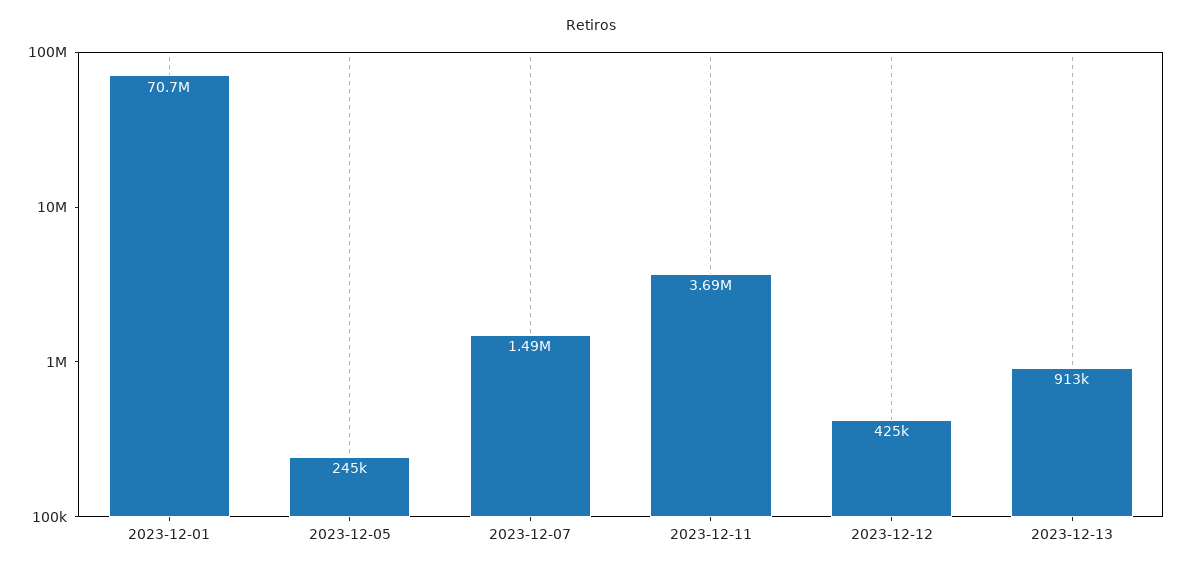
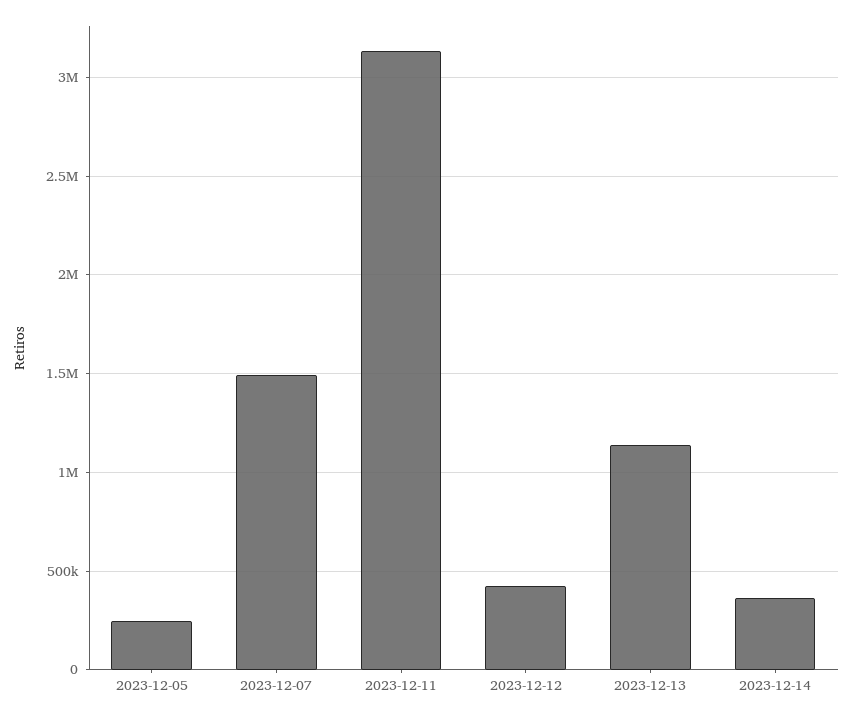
2023-12-01: 70700000 -> none
2023-12-11: 3690000 -> 3150000
2023-12-13: 913000 -> 1150000
2023-12-14: none -> 350000

